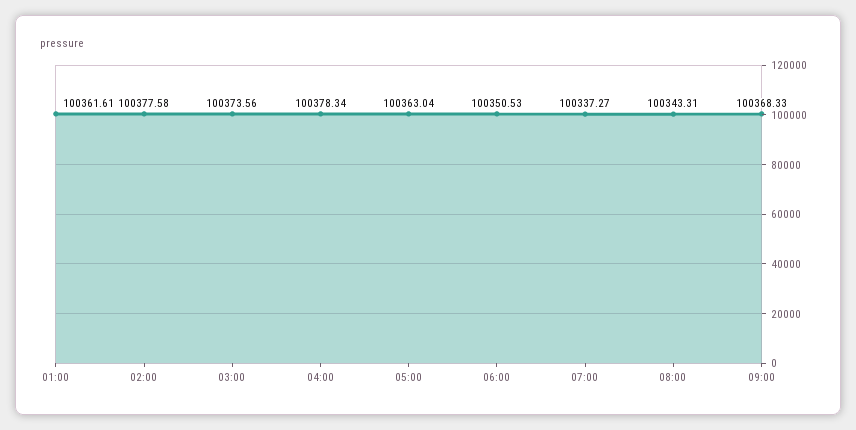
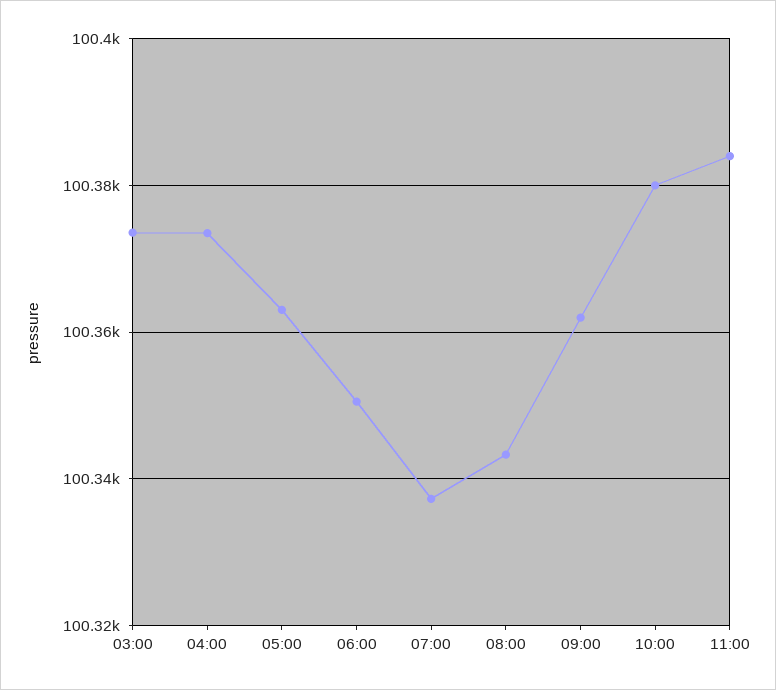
01:00: 100361.61 -> none
02:00: 100377.58 -> none
04:00: 100378.34 -> 100374
09:00: 100368.33 -> 100362
10:00: none -> 100380
11:00: none -> 100384

